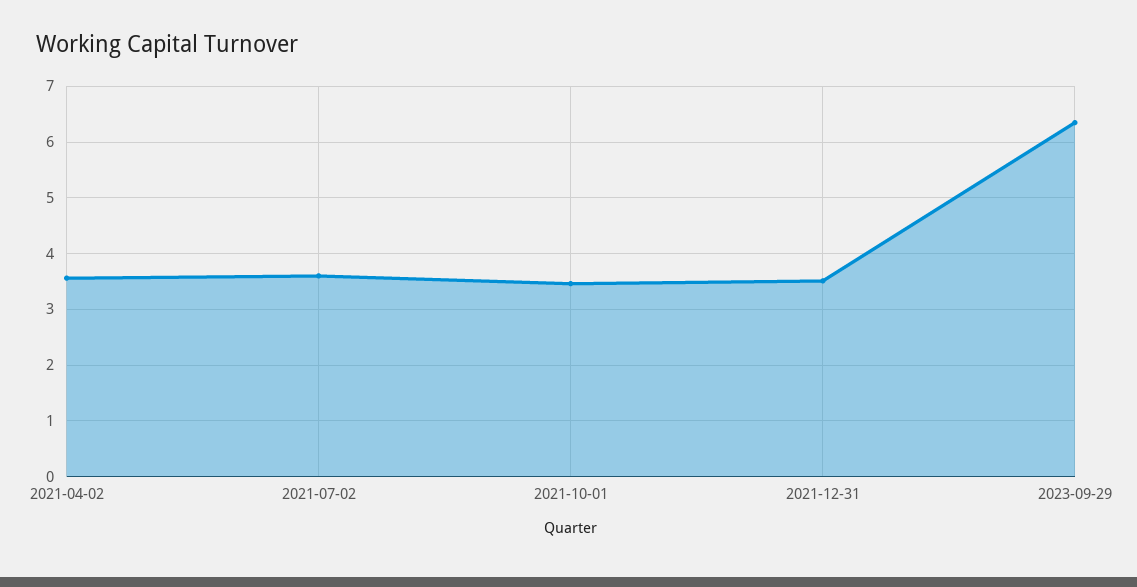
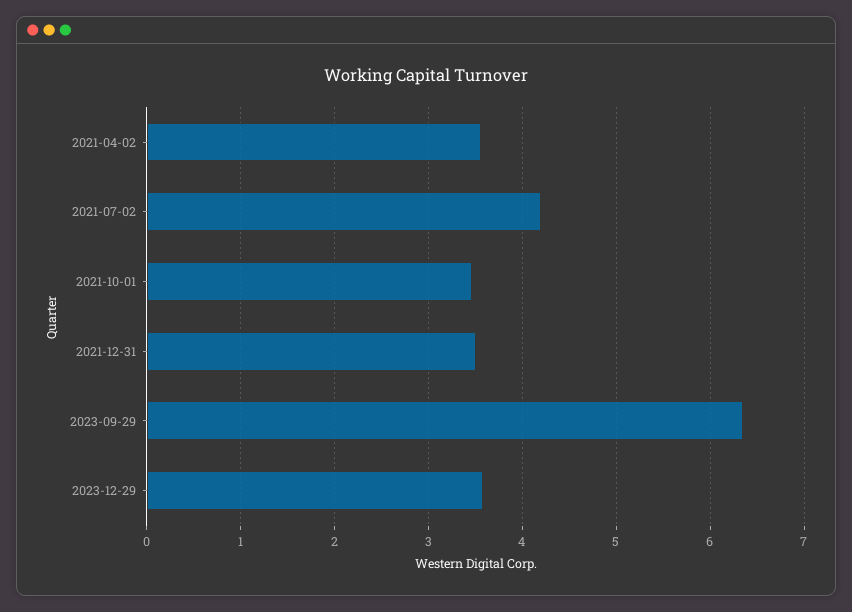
2021-07-02: 3.6 -> 4.2
2023-12-29: none -> 3.6

